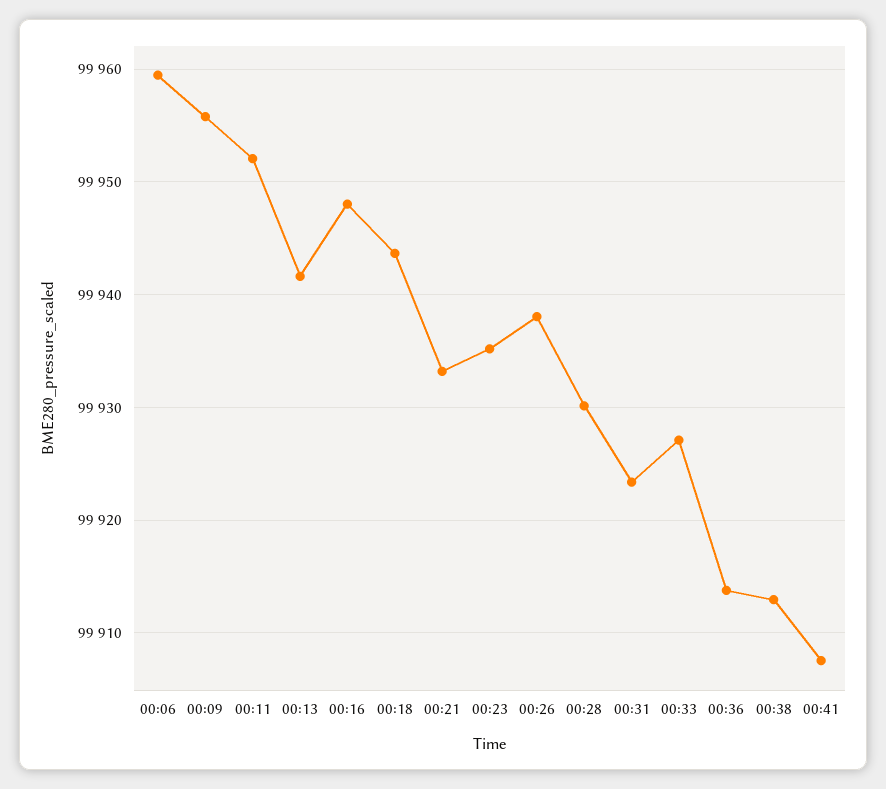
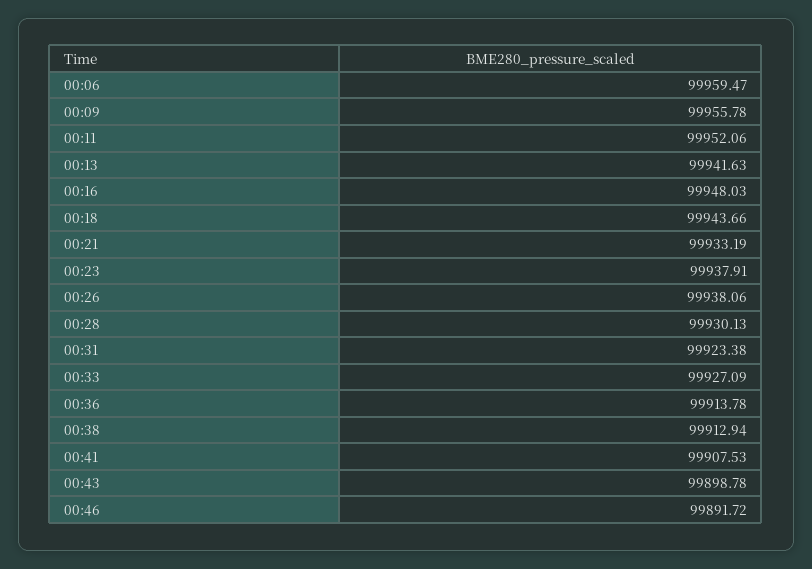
00:23: 99935 -> 99937.91
00:43: none -> 99898.78
00:46: none -> 99891.72

